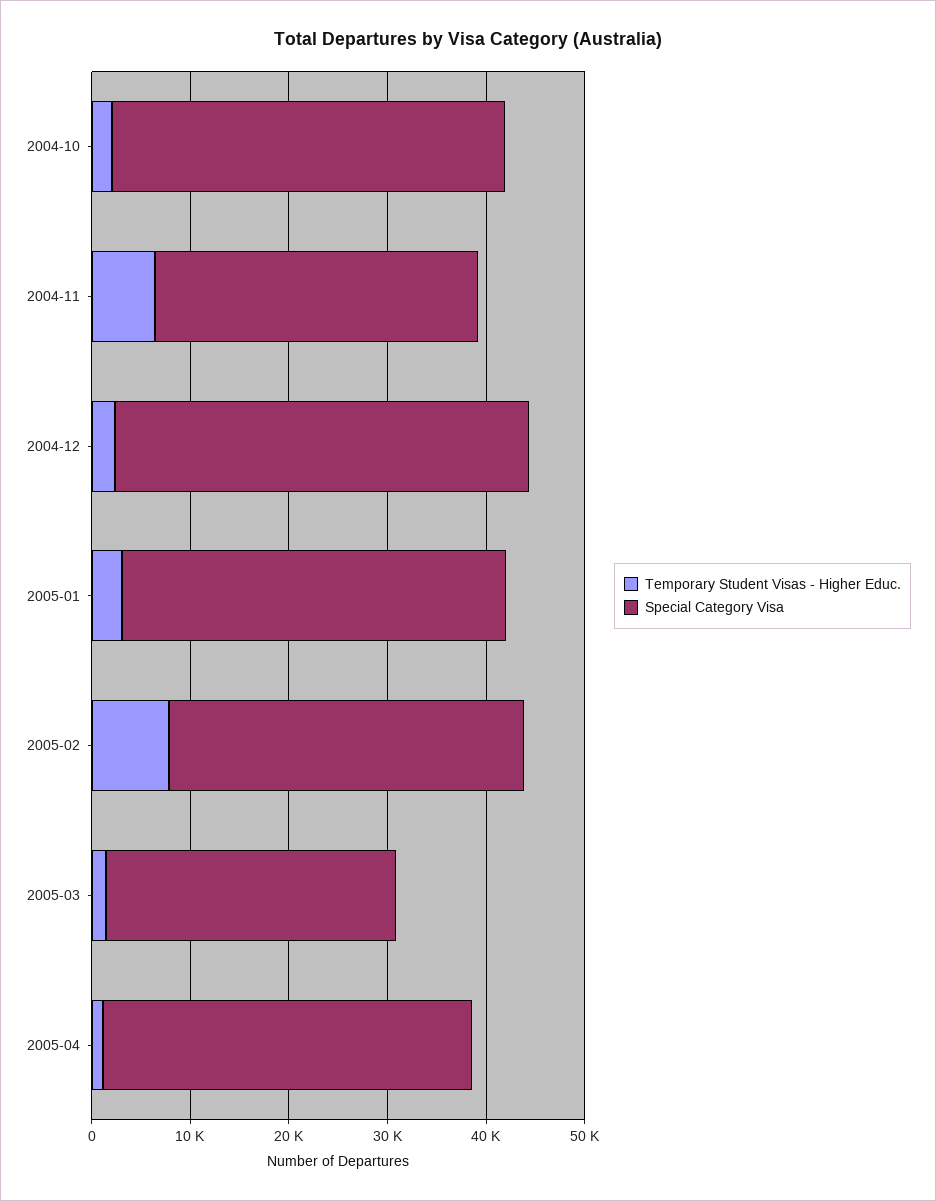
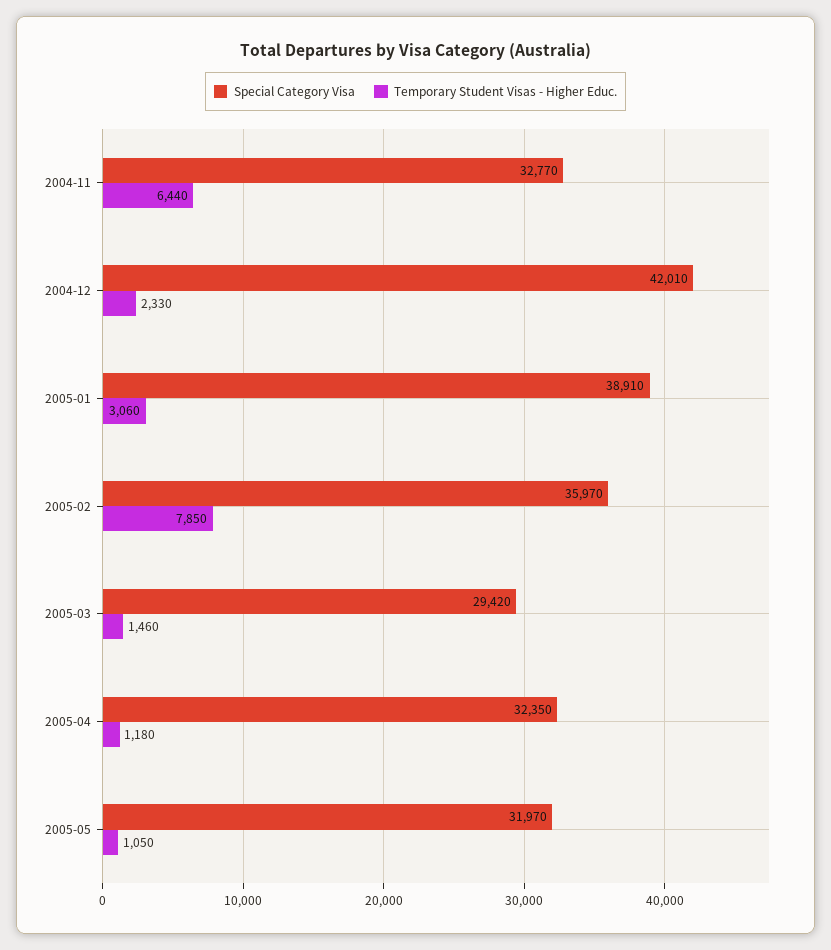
Temporary Student Visas - Higher Educ., 2004-10: 2000 -> none
Special Category Visa, 2004-10: 40000 -> none
Special Category Visa, 2005-04: 38000 -> 32350
Special Category Visa, 2005-05: none -> 31970
Temporary Student Visas - Higher Educ., 2005-05: none -> 1050

